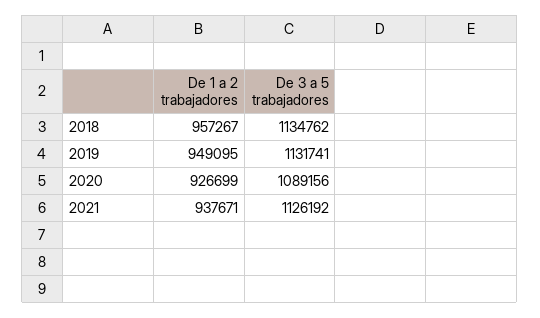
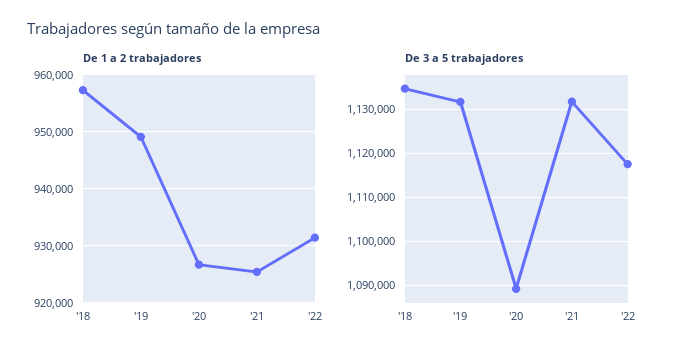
De 1 a 2 trabajadores, 2021: 937671 -> 926000
De 3 a 5 trabajadores, 2021: 1126192 -> 1132000
De 1 a 2 trabajadores, '22: none -> 932000
De 3 a 5 trabajadores, '22: none -> 1118000

